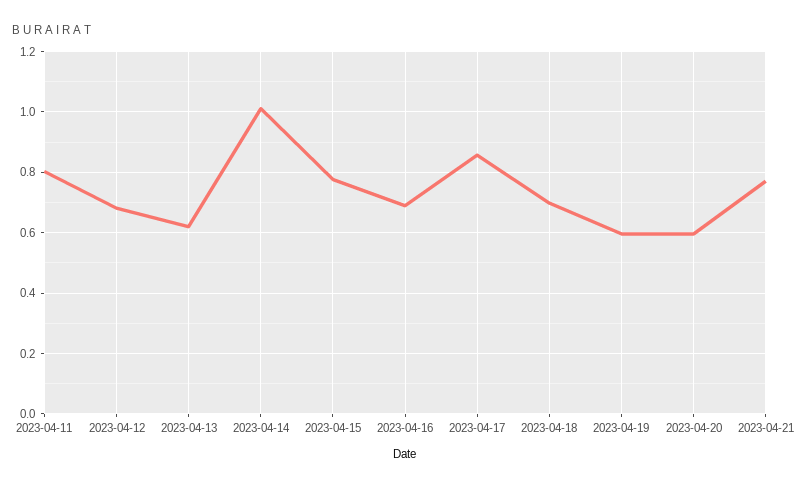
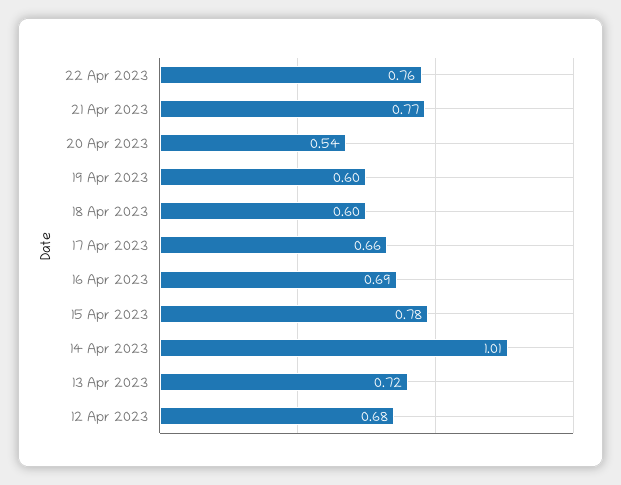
2023-04-11: 0.8 -> none
2023-04-13: 0.62 -> 0.72
2023-04-17: 0.86 -> 0.66
2023-04-18: 0.7 -> 0.6
2023-04-20: 0.6 -> 0.54
22 Apr 2023: none -> 0.76

